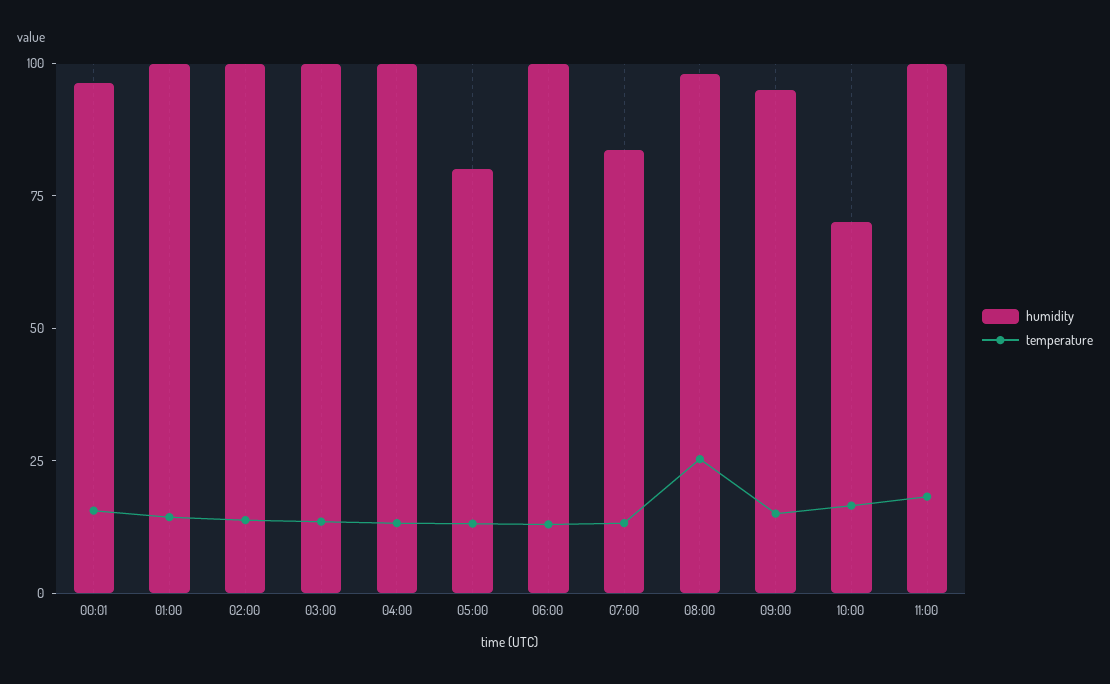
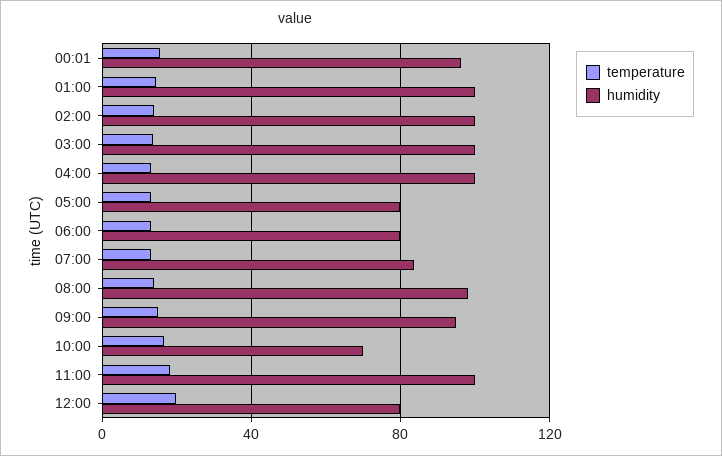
humidity, 06:00: 100 -> 80
temperature, 08:00: 25 -> 15
temperature, 12:00: none -> 20
humidity, 12:00: none -> 80

